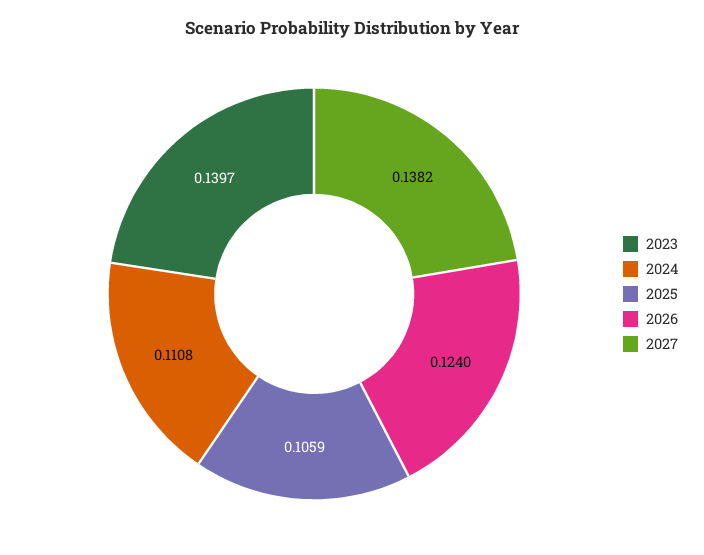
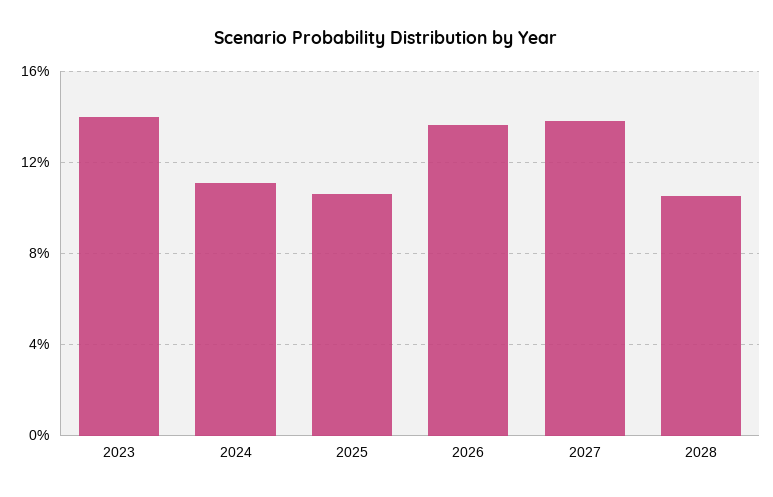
2026: 0.124 -> 0.135
2028: none -> 0.105

